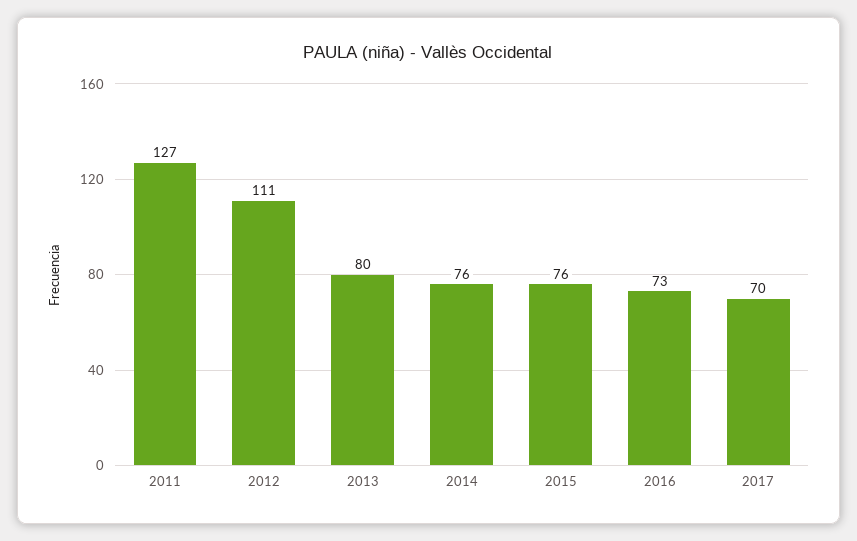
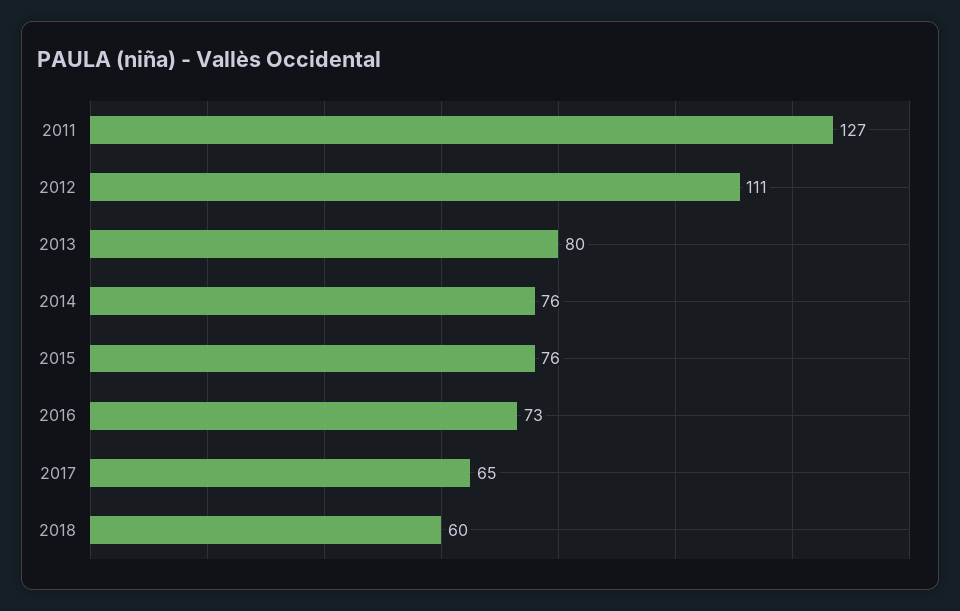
2017: 70 -> 65
2018: none -> 60

